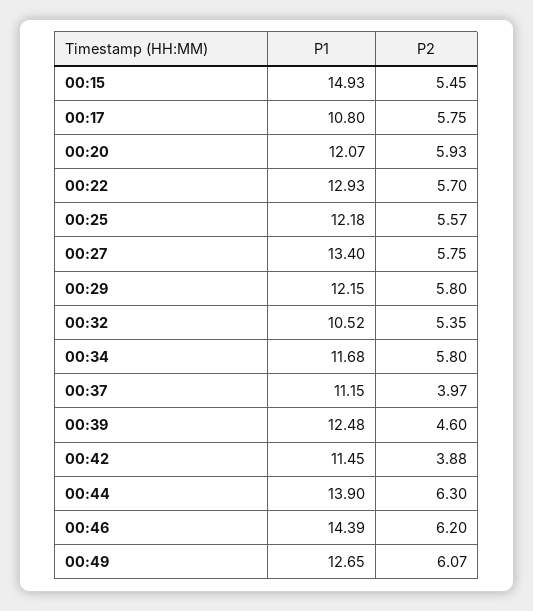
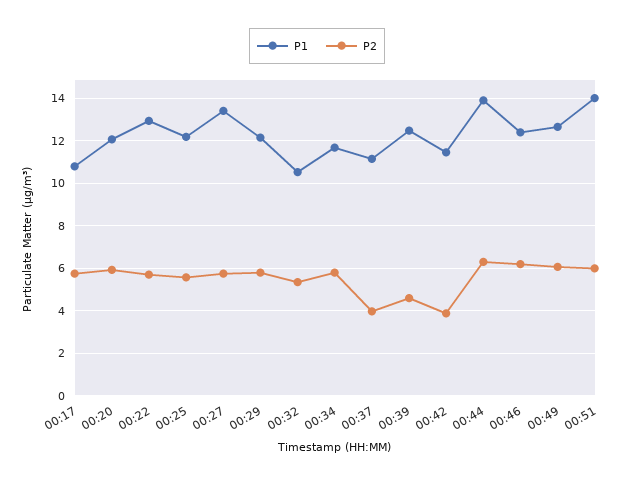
P1, 00:15: 14.93 -> none
P2, 00:15: 5.45 -> none
P1, 00:46: 14.39 -> 12.5
P1, 00:51: none -> 14
P2, 00:51: none -> 6

